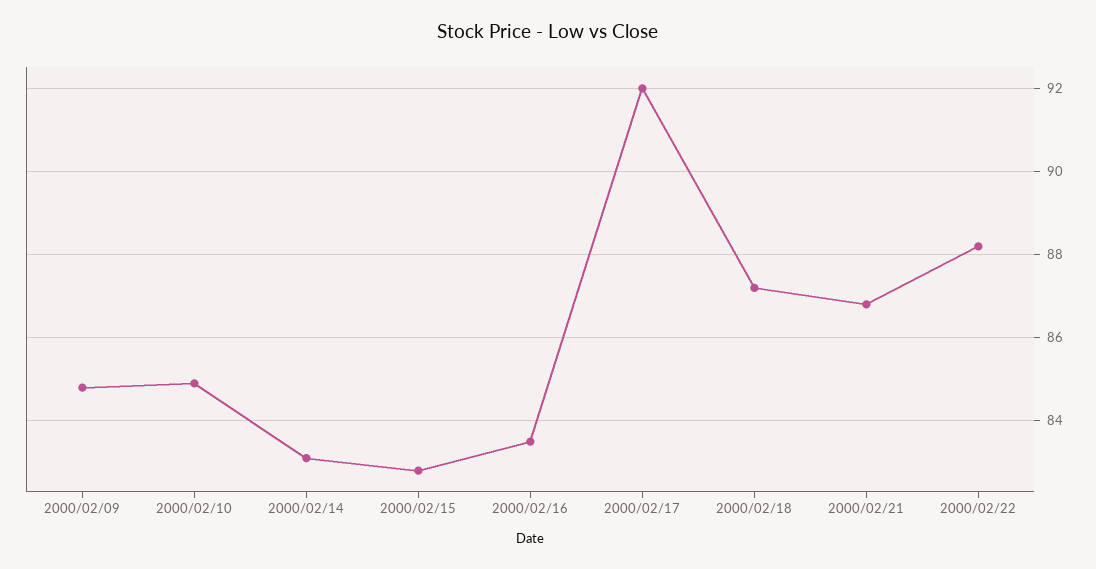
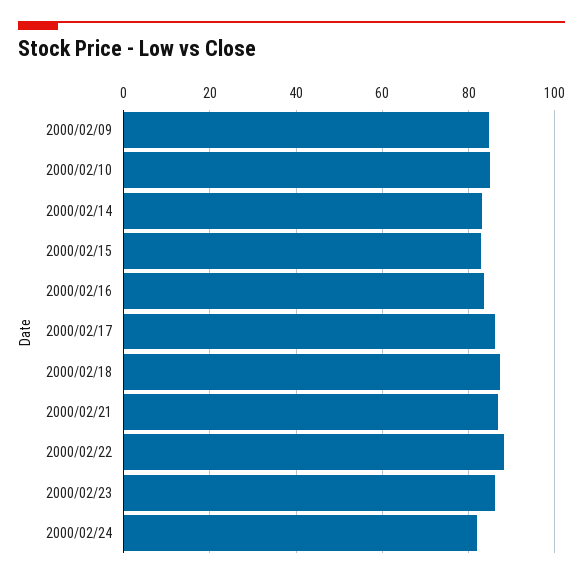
2000/02/17: 92 -> 86
2000/02/23: none -> 86
2000/02/24: none -> 82

